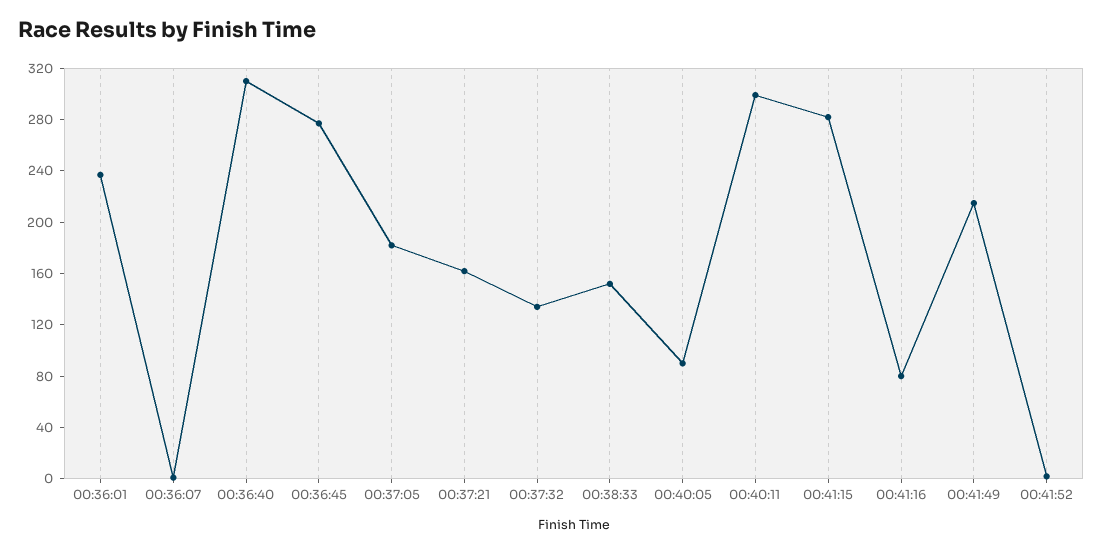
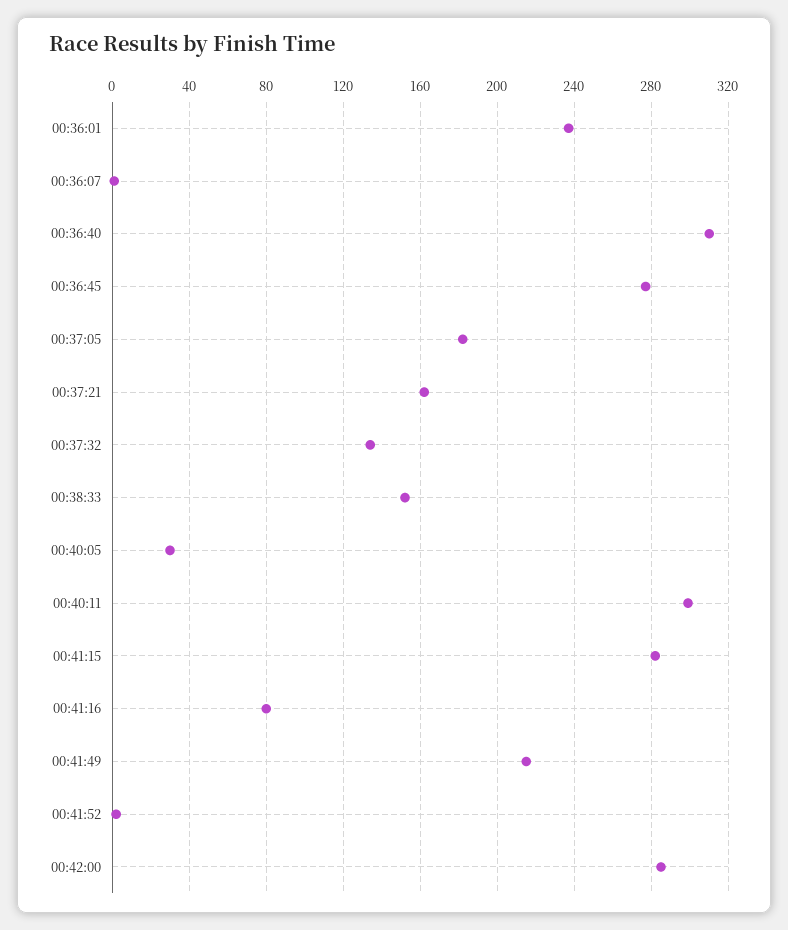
00:40:05: 90 -> 30
00:42:00: none -> 285

